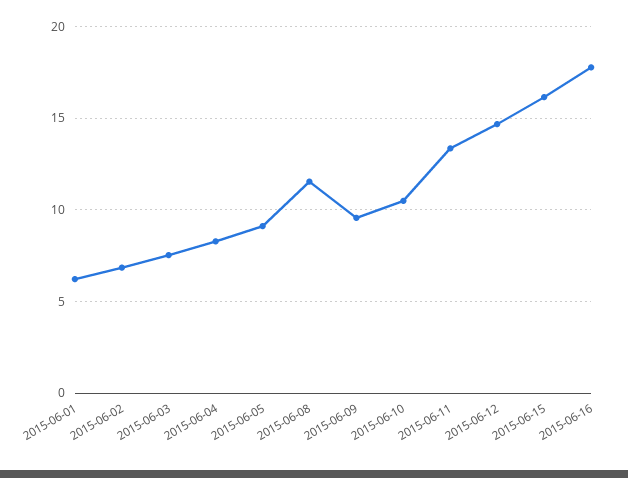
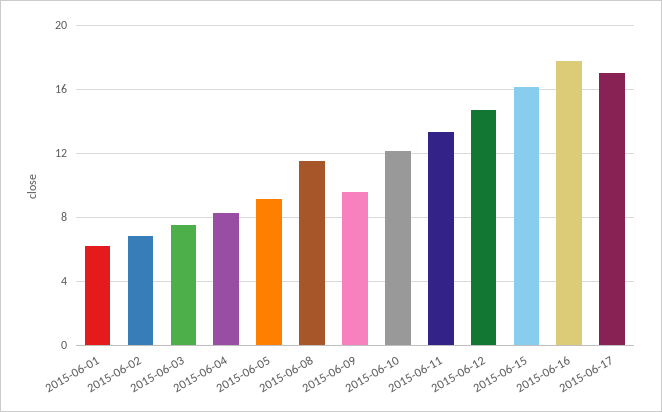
2015-06-10: 10.5 -> 12
2015-06-17: none -> 17

